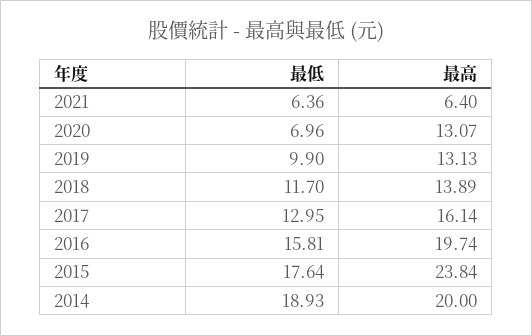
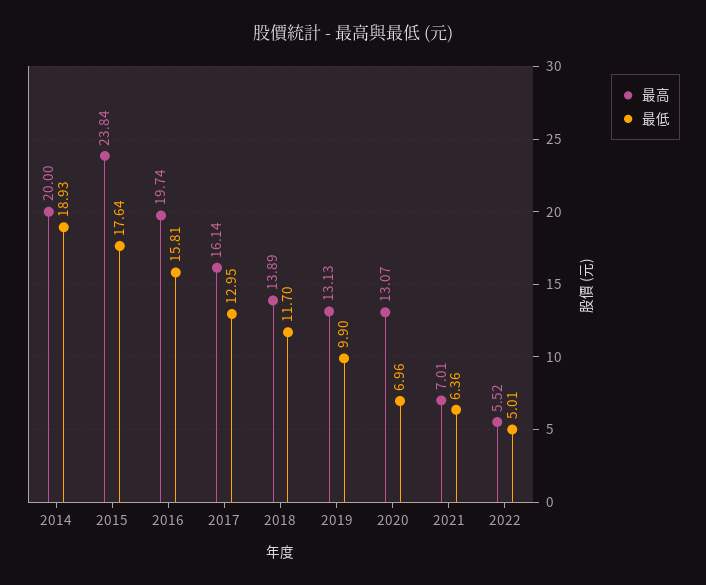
最高, 2021: 6.4 -> 7.01
最高, 2022: none -> 5.52
最低, 2022: none -> 5.01

